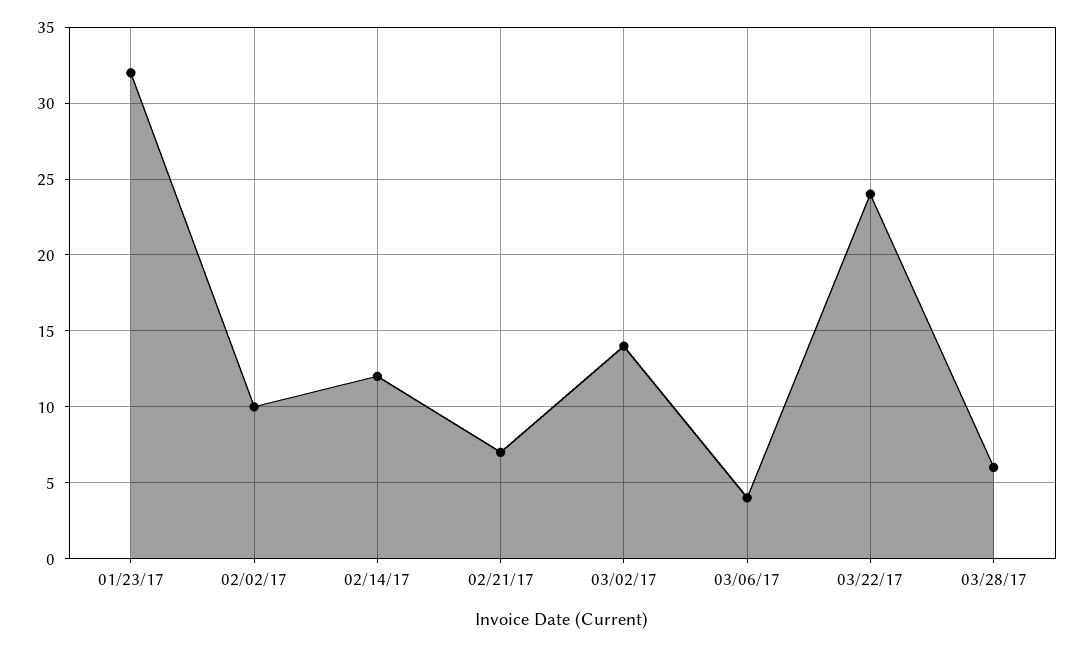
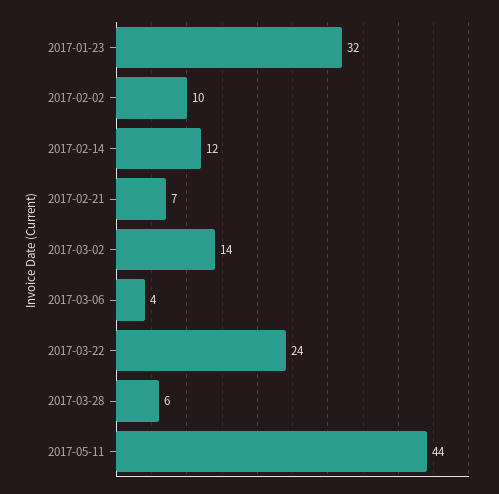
2017-05-11: none -> 44

